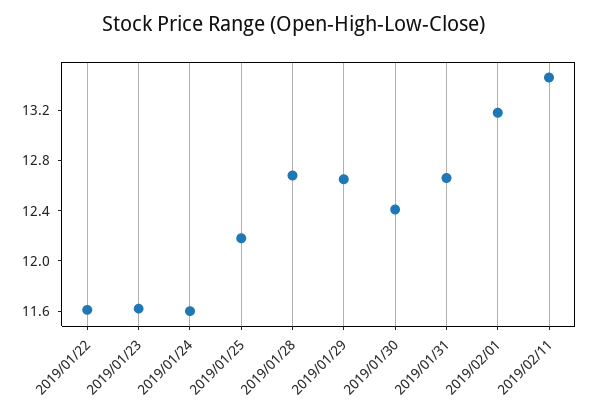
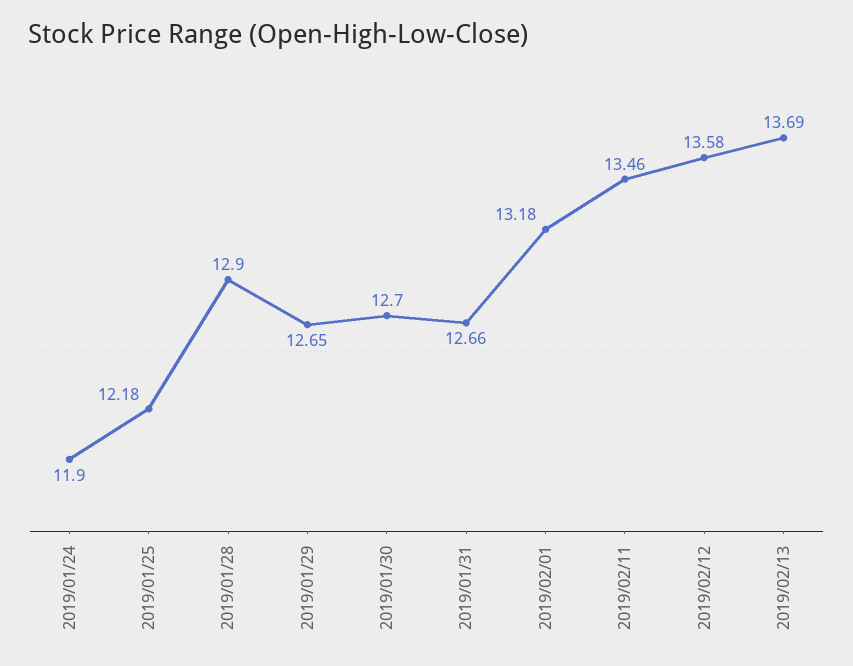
2019/01/22: 11.6 -> none
2019/01/23: 11.6 -> none
2019/01/24: 11.6 -> 11.9
2019/01/28: 12.7 -> 12.9
2019/01/30: 12.4 -> 12.7
2019/02/12: none -> 13.58
2019/02/13: none -> 13.69

